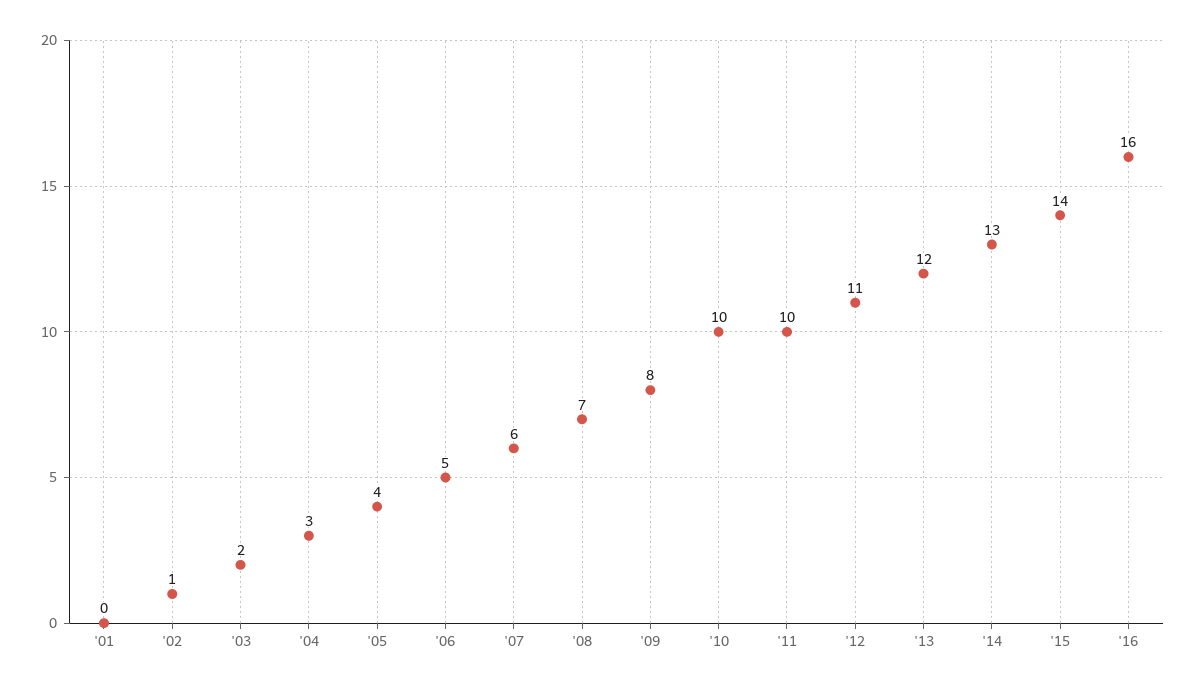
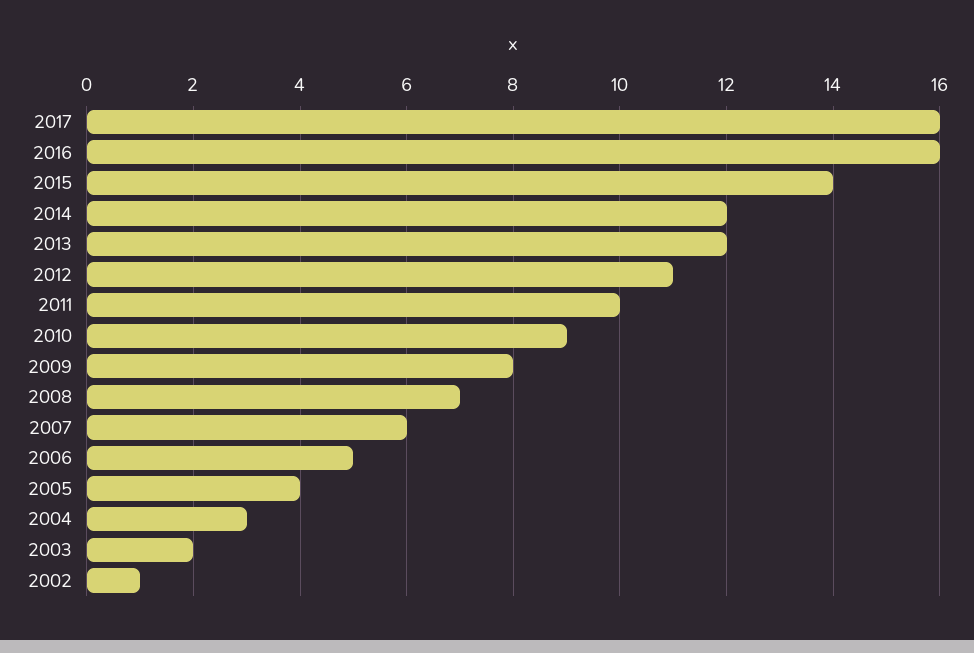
'01: 0 -> none
'10: 10 -> 9
'14: 13 -> 12
2017: none -> 16

